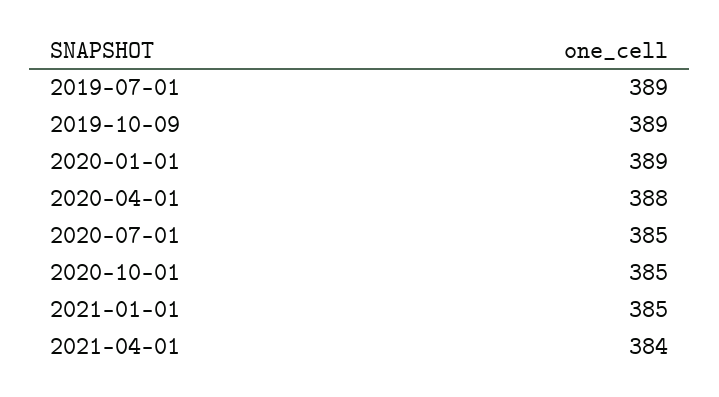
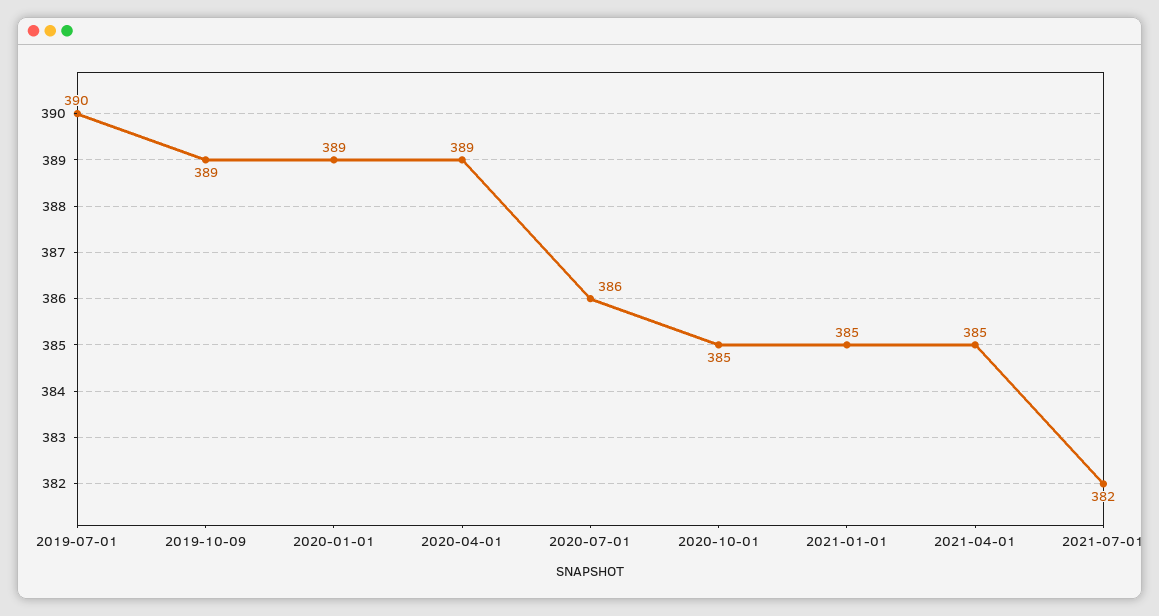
2019-07-01: 389 -> 390
2020-04-01: 388 -> 389
2020-07-01: 385 -> 386
2021-04-01: 384 -> 385
2021-07-01: none -> 382

